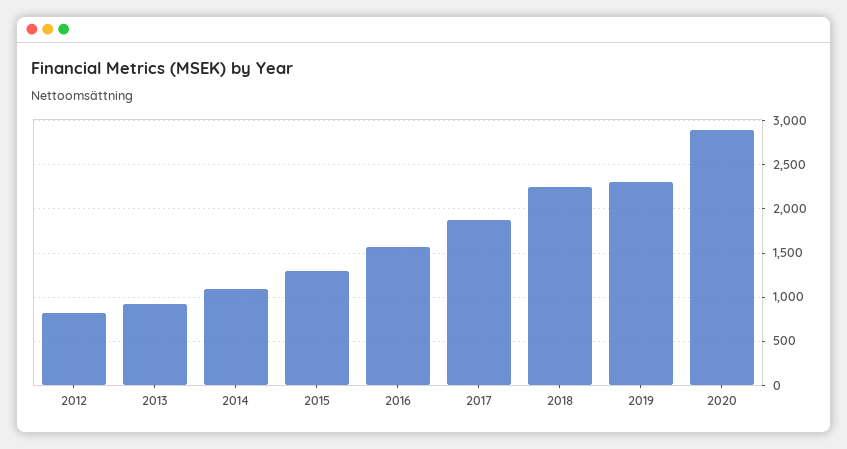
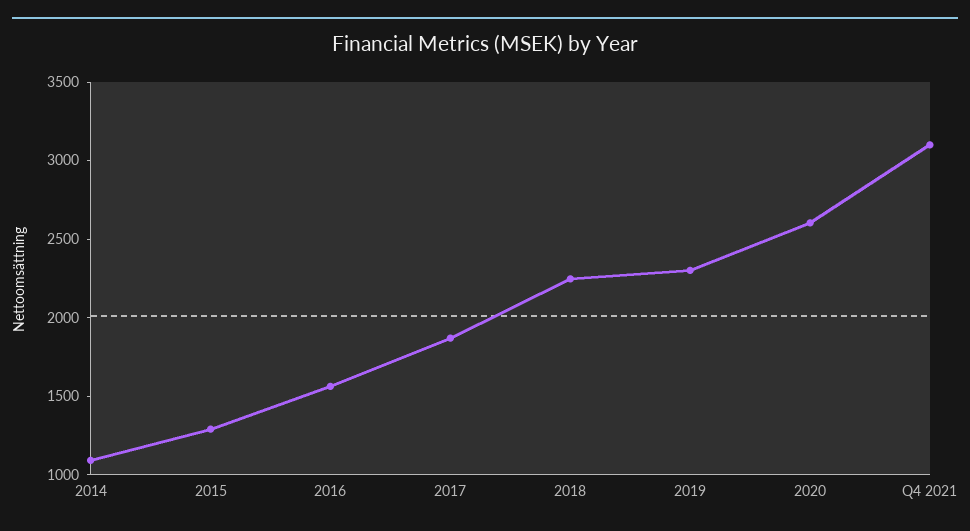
2012: 800 -> none
2013: 900 -> none
2020: 2900 -> 2600
Q4 2021: none -> 3100

